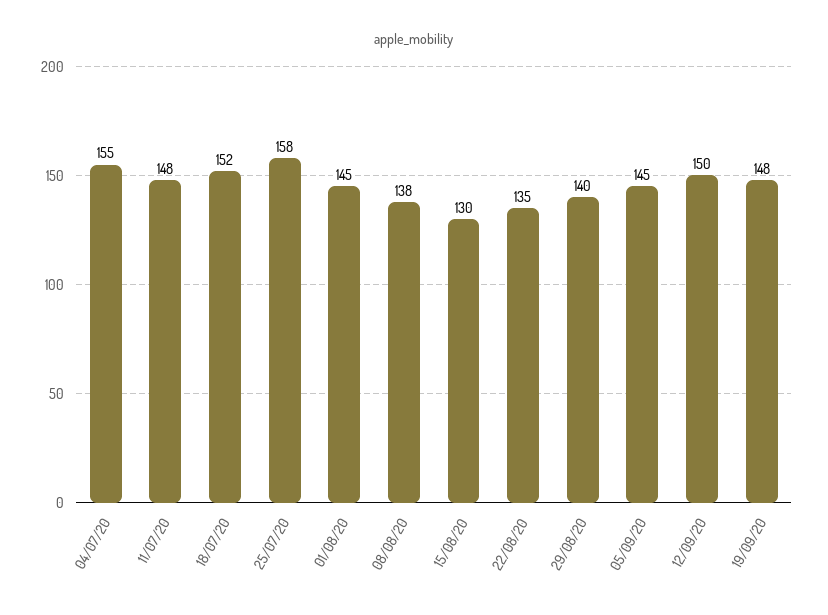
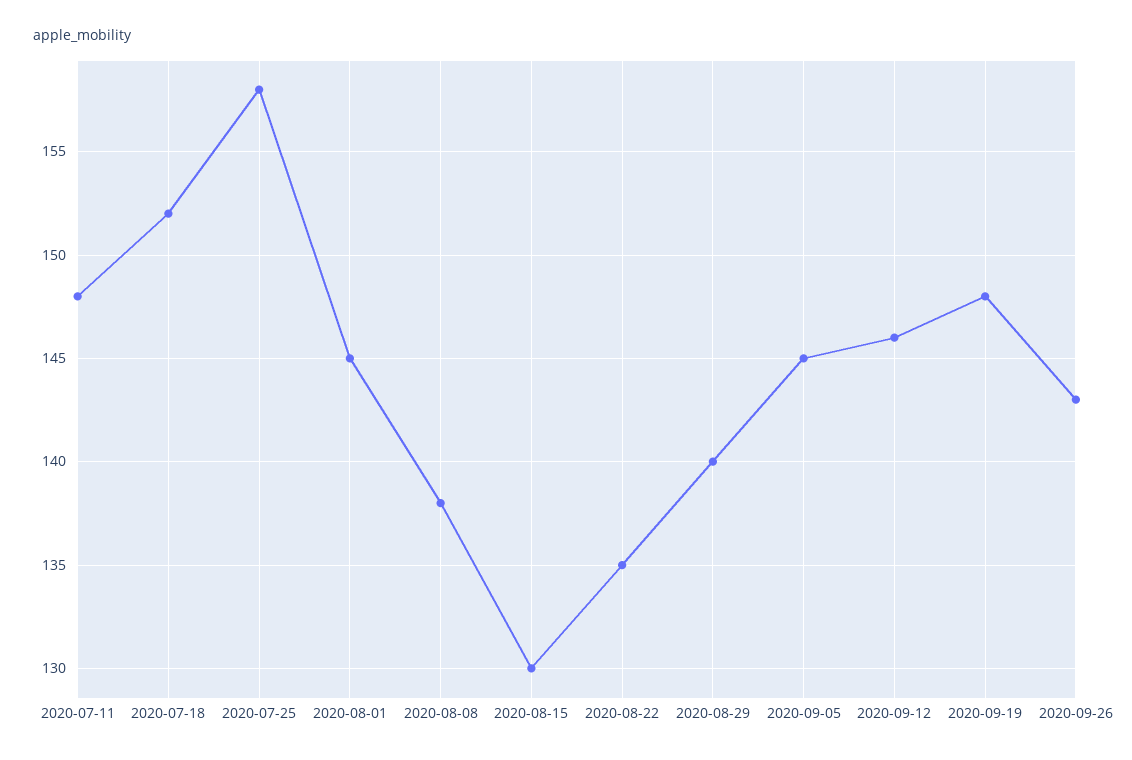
04/07/20: 155 -> none
12/09/20: 150 -> 146
2020-09-26: none -> 143

